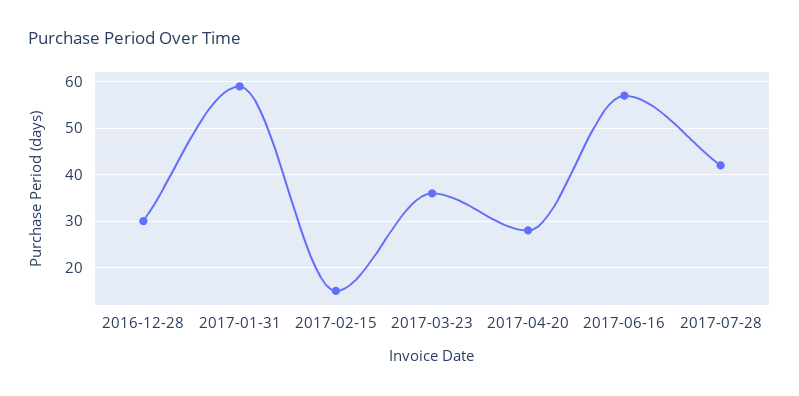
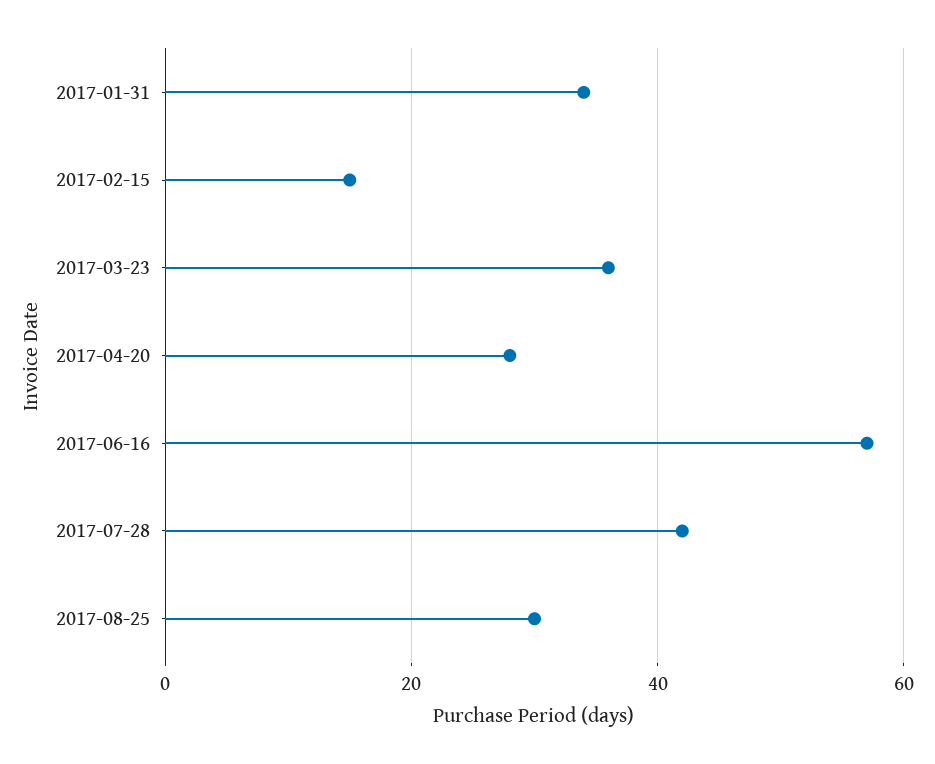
2016-12-28: 30 -> none
2017-01-31: 60 -> 35
2017-08-25: none -> 30

